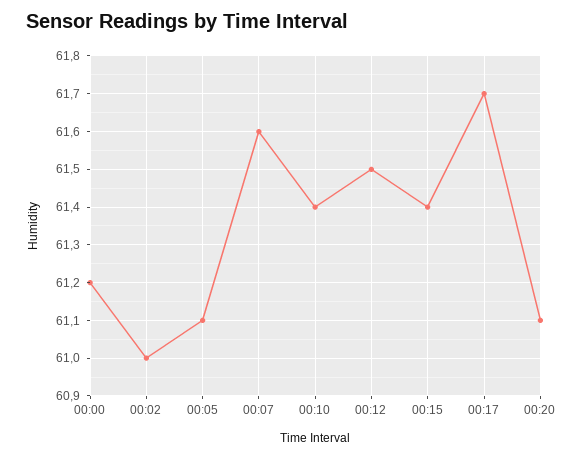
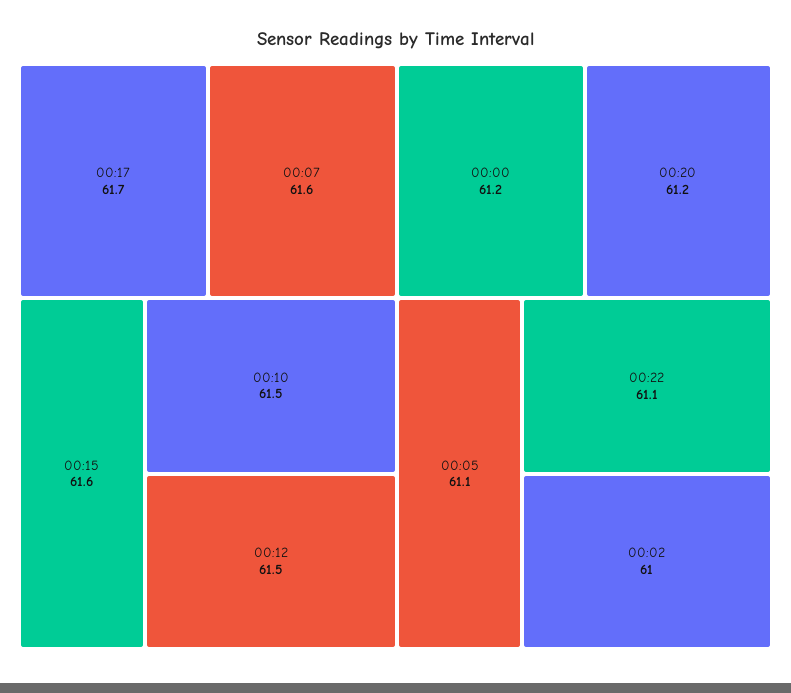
00:10: 61.4 -> 61.5
00:15: 61.4 -> 61.6
00:20: 61.1 -> 61.2
00:22: none -> 61.1

